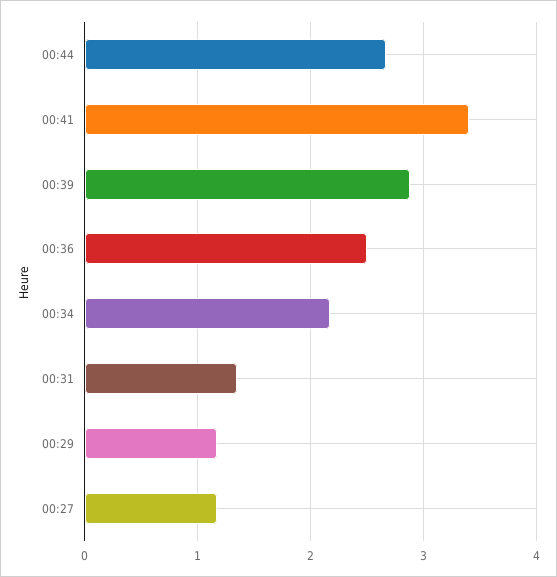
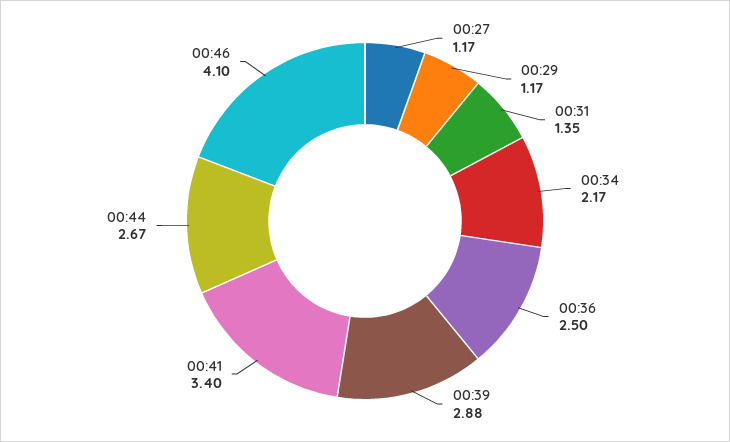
00:46: none -> 4.1

